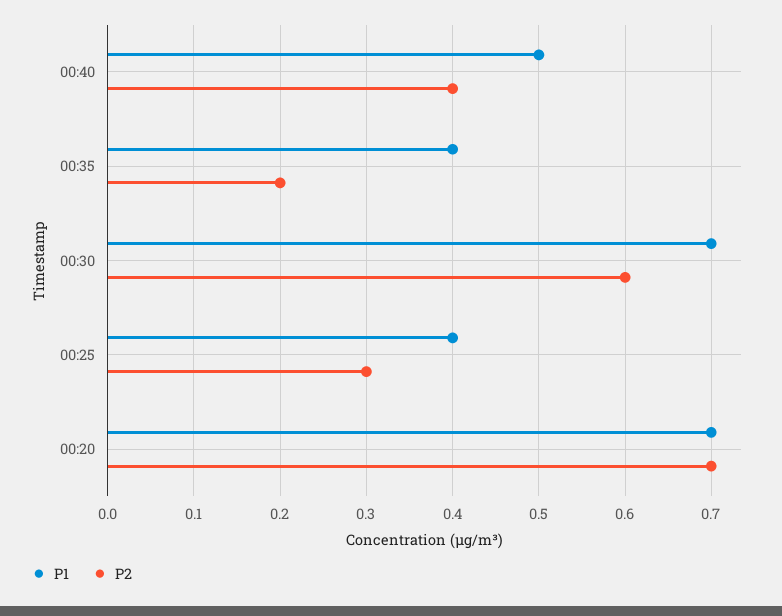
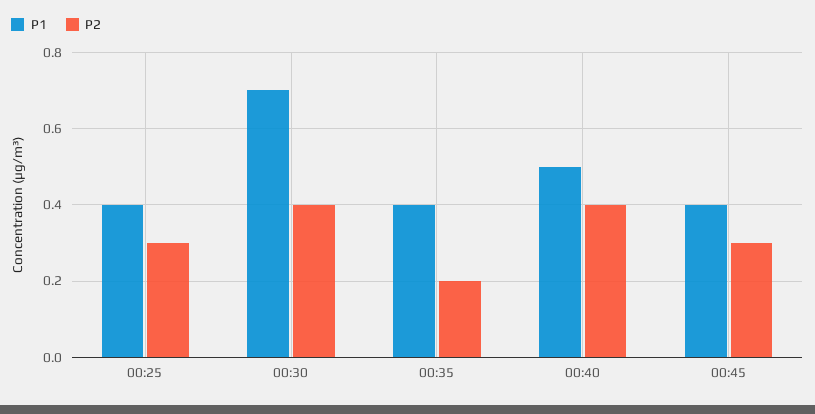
P2, 00:30: 0.6 -> 0.4
P1, 00:20: 0.7 -> none
P2, 00:20: 0.7 -> none
P1, 00:45: none -> 0.4
P2, 00:45: none -> 0.3

